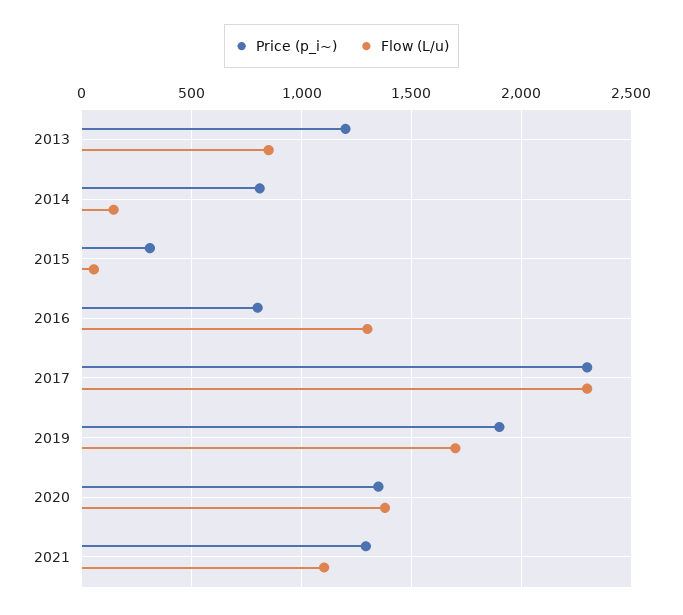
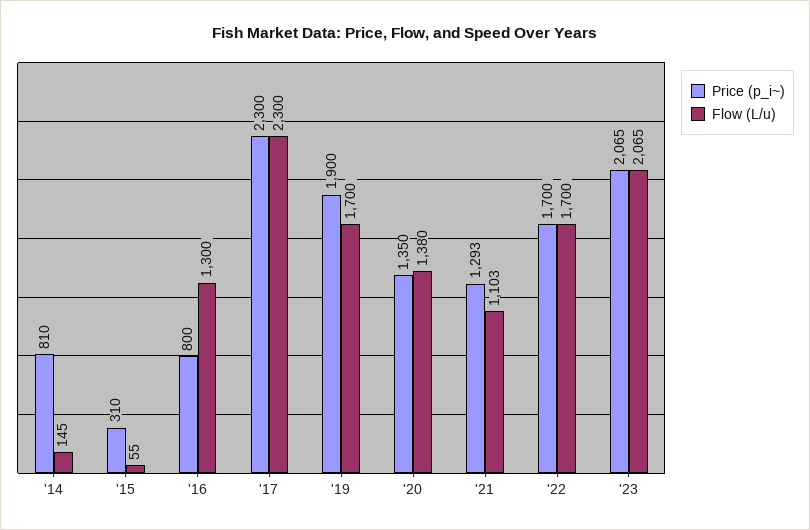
Price (p_i~), 2013: 1200 -> none
Flow (L/u), 2013: 850 -> none
Price (p_i~), '22: none -> 1700
Flow (L/u), '22: none -> 1700
Price (p_i~), '23: none -> 2065
Flow (L/u), '23: none -> 2065

